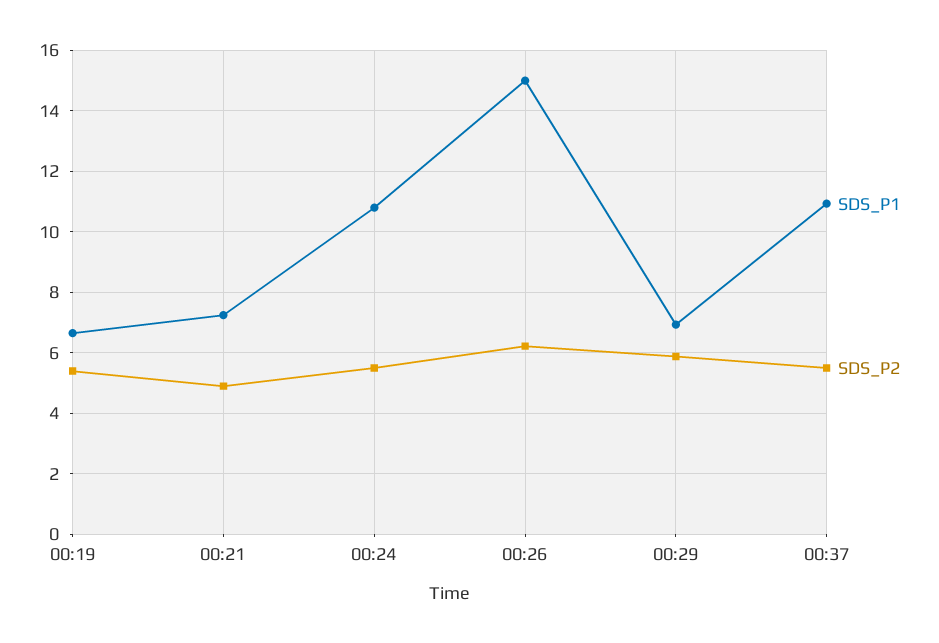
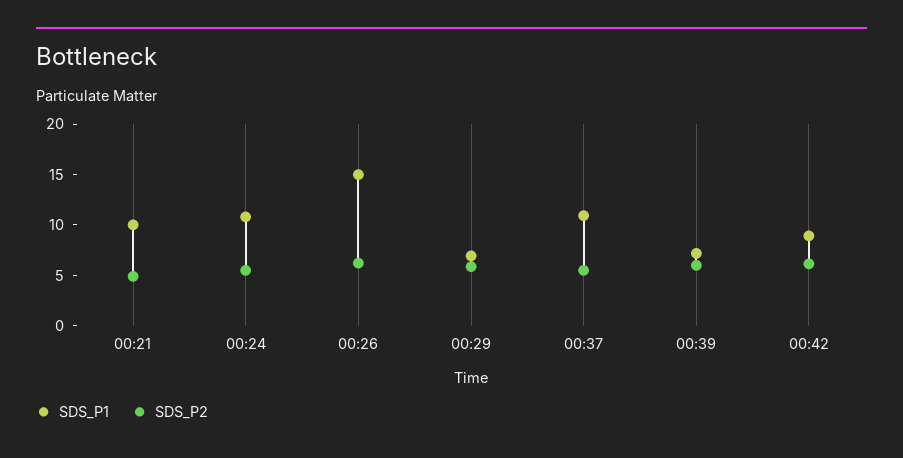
SDS_P1, 00:19: 6.6 -> none
SDS_P2, 00:19: 5.4 -> none
SDS_P1, 00:21: 7.2 -> 10
SDS_P1, 00:39: none -> 7
SDS_P2, 00:39: none -> 6
SDS_P1, 00:42: none -> 9
SDS_P2, 00:42: none -> 6

